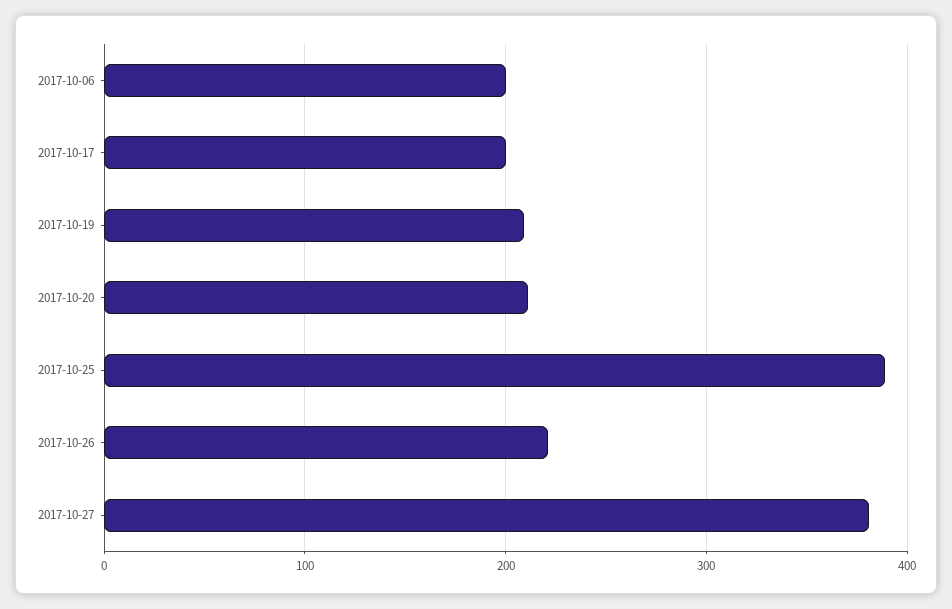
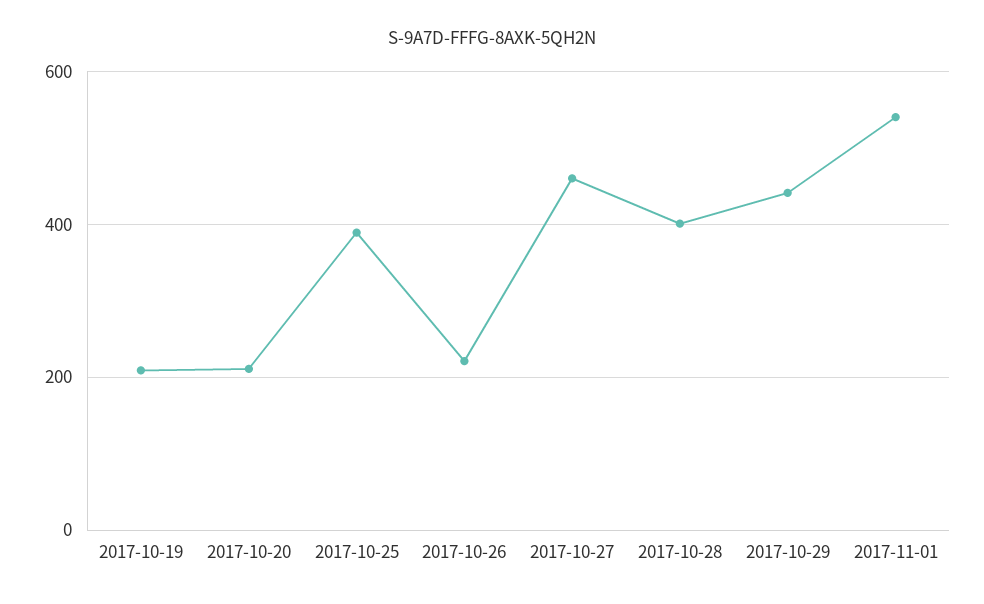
2017-10-06: 200 -> none
2017-10-17: 200 -> none
2017-10-27: 380 -> 460
2017-10-28: none -> 400
2017-10-29: none -> 440
2017-11-01: none -> 540

